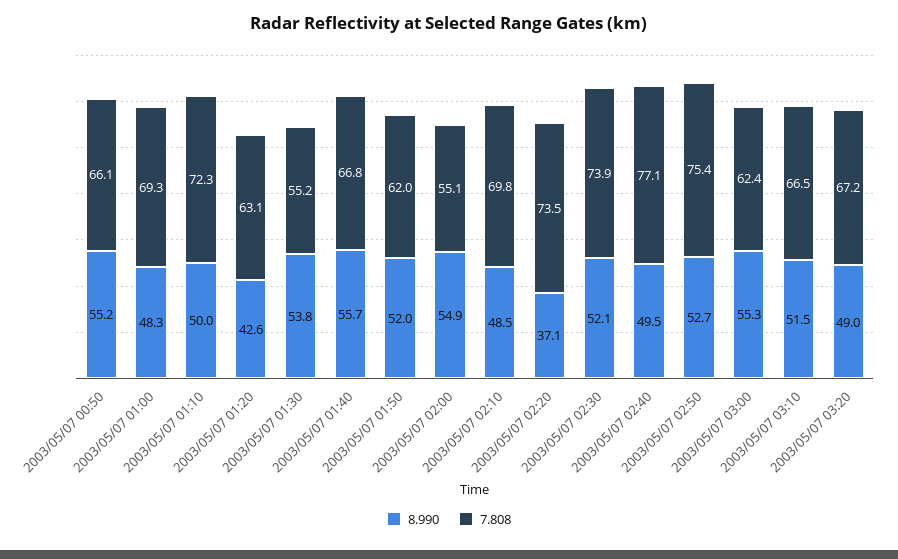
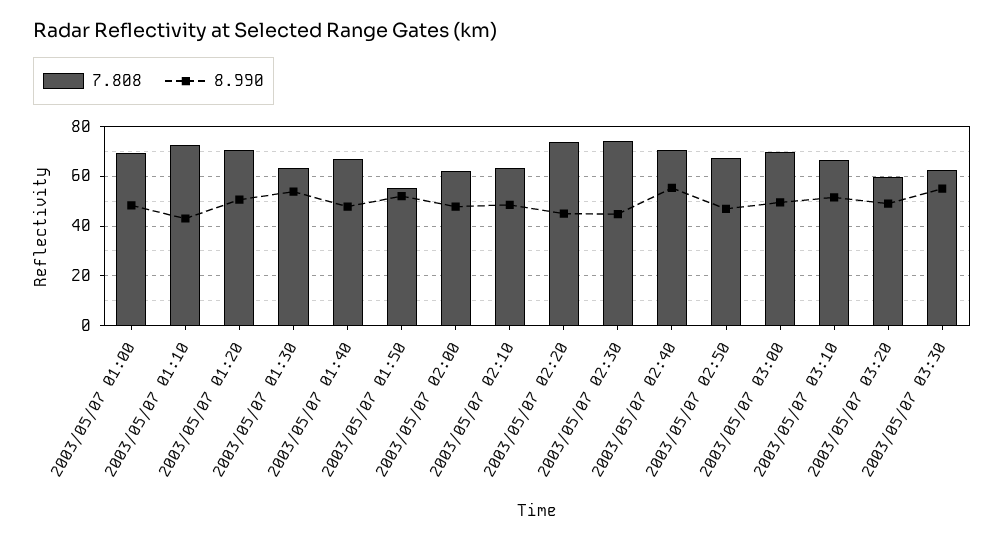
8.990, 2003/05/07 00:50: 55.2 -> none
7.808, 2003/05/07 00:50: 66.1 -> none
8.990, 2003/05/07 01:10: 50 -> 42.5
8.990, 2003/05/07 01:20: 42.6 -> 50
7.808, 2003/05/07 01:20: 63.1 -> 70
7.808, 2003/05/07 01:30: 55.2 -> 62.5
8.990, 2003/05/07 01:40: 55.7 -> 47.5
7.808, 2003/05/07 01:50: 62 -> 55
8.990, 2003/05/07 02:00: 54.9 -> 47.5
7.808, 2003/05/07 02:00: 55.1 -> 62.5
7.808, 2003/05/07 02:10: 69.8 -> 62.5
8.990, 2003/05/07 02:20: 37.1 -> 45
8.990, 2003/05/07 02:30: 52.1 -> 45
8.990, 2003/05/07 02:40: 49.5 -> 55
7.808, 2003/05/07 02:40: 77.1 -> 70
8.990, 2003/05/07 02:50: 52.7 -> 47.5
7.808, 2003/05/07 02:50: 75.4 -> 67.5
8.990, 2003/05/07 03:00: 55.3 -> 50
7.808, 2003/05/07 03:00: 62.4 -> 70
7.808, 2003/05/07 03:20: 67.2 -> 60
7.808, 2003/05/07 03:30: none -> 62.5
8.990, 2003/05/07 03:30: none -> 55

